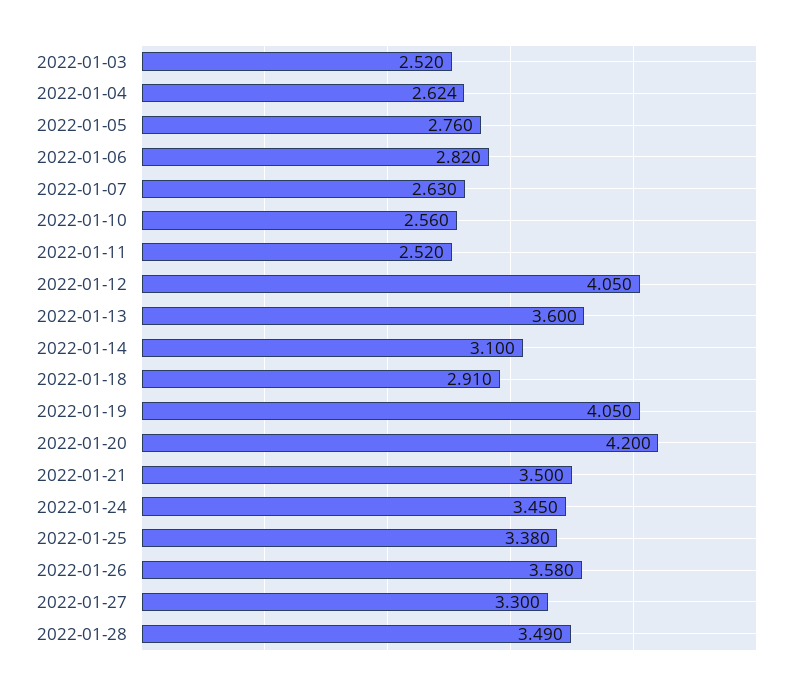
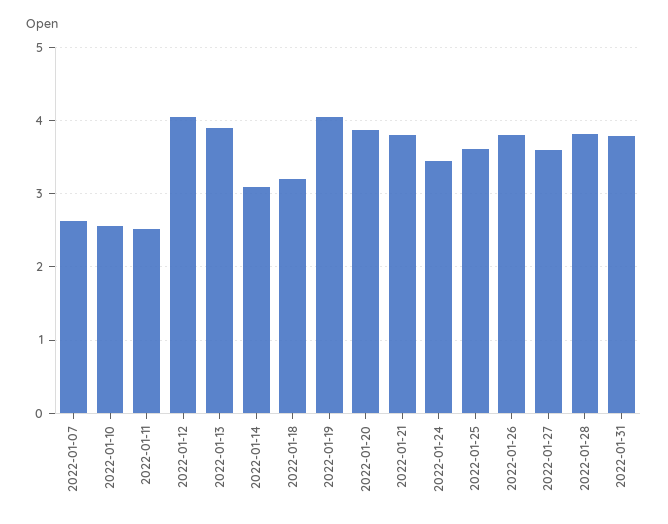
2022-01-03: 2.52 -> none
2022-01-04: 2.624 -> none
2022-01-05: 2.76 -> none
2022-01-06: 2.82 -> none
2022-01-13: 3.6 -> 3.9
2022-01-18: 2.91 -> 3.2
2022-01-20: 4.2 -> 3.9
2022-01-21: 3.5 -> 3.8
2022-01-25: 3.38 -> 3.6
2022-01-26: 3.58 -> 3.8
2022-01-27: 3.3 -> 3.6
2022-01-28: 3.49 -> 3.8
2022-01-31: none -> 3.8

